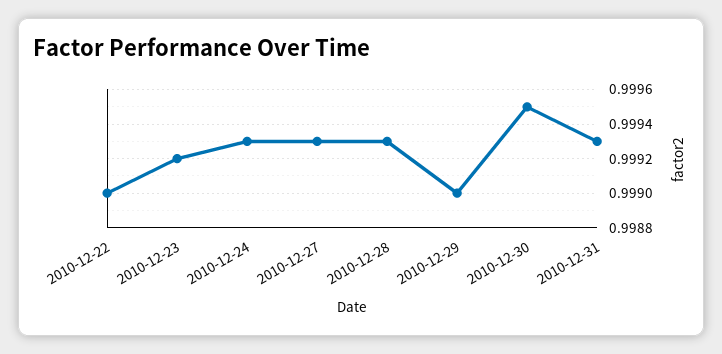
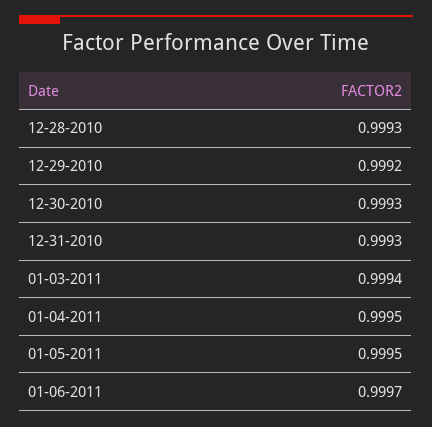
2010-12-22: 0.999 -> none
2010-12-23: 0.9992 -> none
2010-12-24: 0.9993 -> none
2010-12-27: 0.9993 -> none
2010-12-29: 0.999 -> 0.9992
2010-12-30: 0.9995 -> 0.9993
01-03-2011: none -> 0.9994
01-04-2011: none -> 0.9995
01-05-2011: none -> 0.9995
01-06-2011: none -> 0.9997

